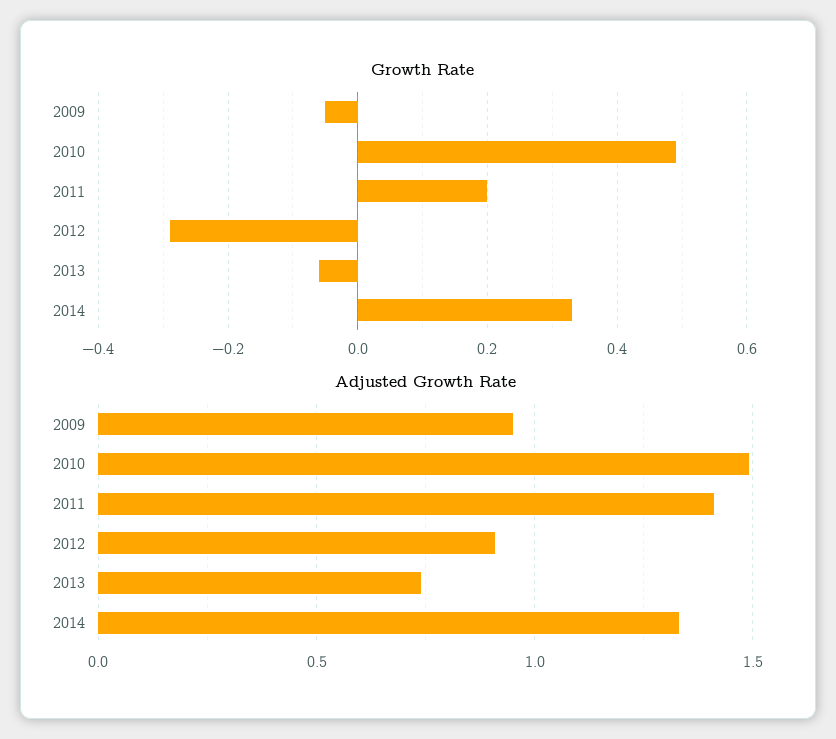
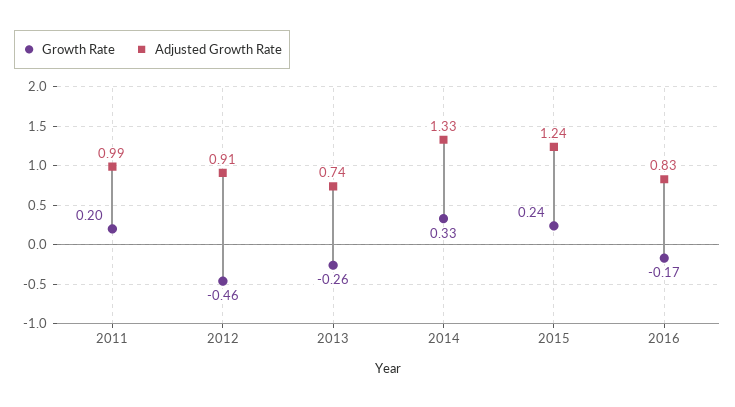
Growth Rate, 2009: -0.05 -> none
Growth Rate, 2010: 0.5 -> none
Growth Rate, 2012: -0.3 -> -0.46
Growth Rate, 2013: -0.05 -> -0.26
Adjusted Growth Rate, 2009: 0.95 -> none
Adjusted Growth Rate, 2010: 1.5 -> none
Adjusted Growth Rate, 2011: 1.4 -> 0.99
Growth Rate, 2015: none -> 0.24
Adjusted Growth Rate, 2015: none -> 1.24
Growth Rate, 2016: none -> -0.17
Adjusted Growth Rate, 2016: none -> 0.83

